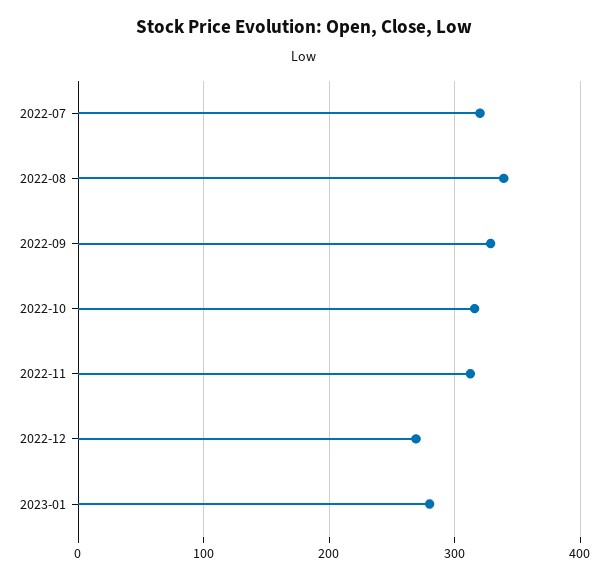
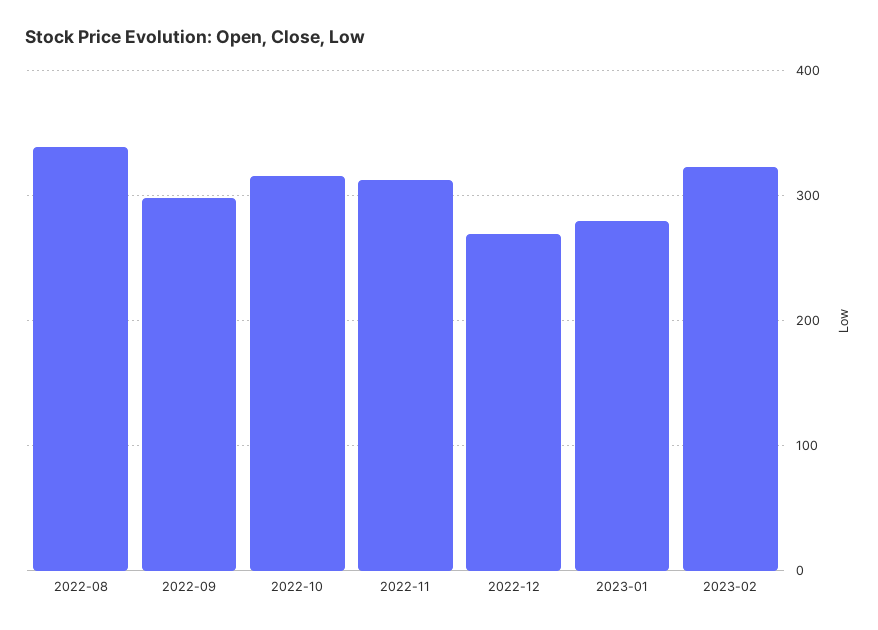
2022-07: 320 -> none
2022-09: 330 -> 300
2023-02: none -> 320

